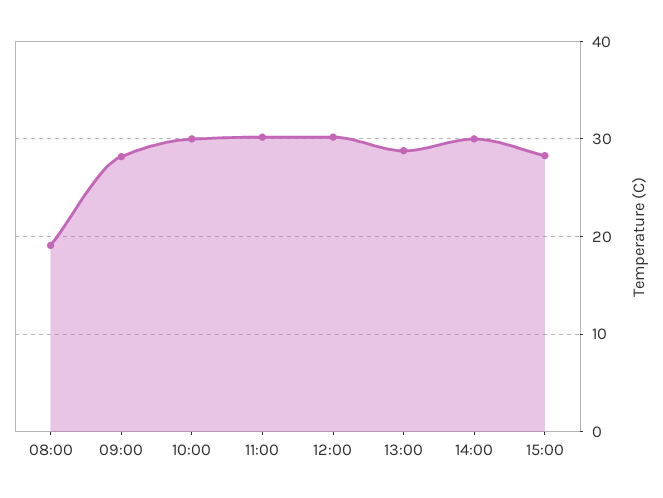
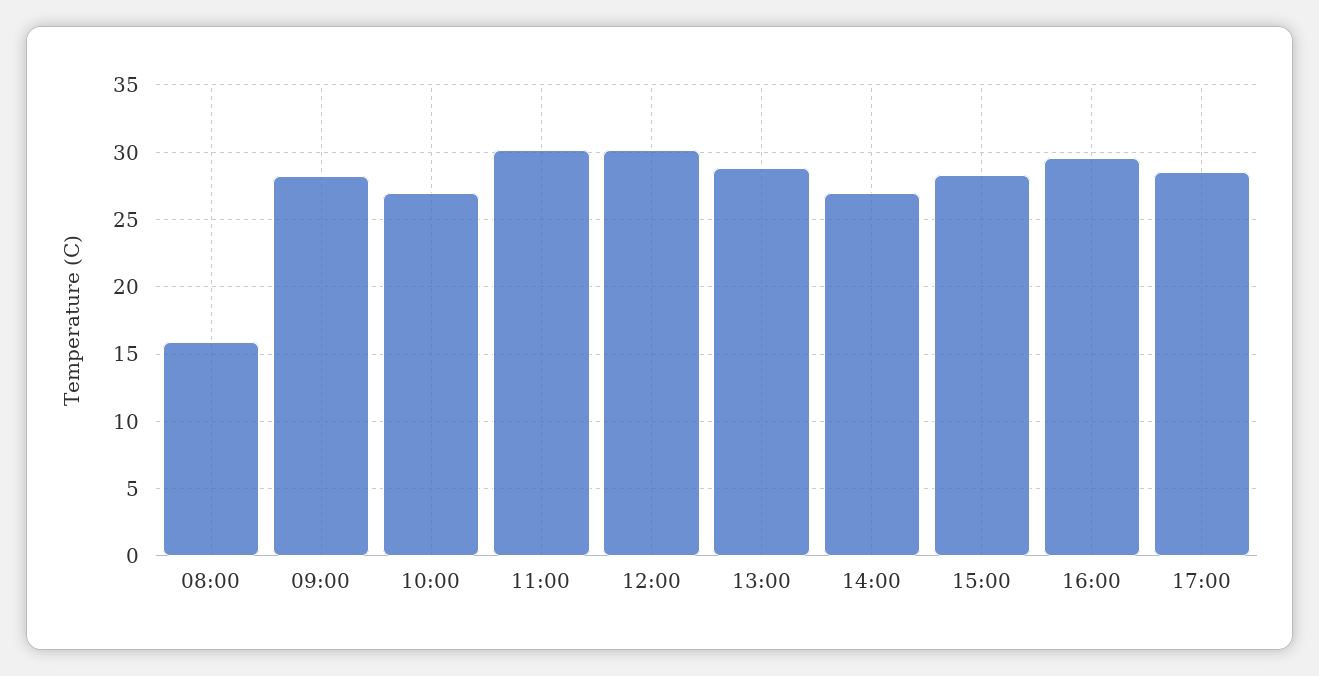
08:00: 19 -> 16
10:00: 30 -> 27
14:00: 30 -> 27
16:00: none -> 29.5
17:00: none -> 28.5

